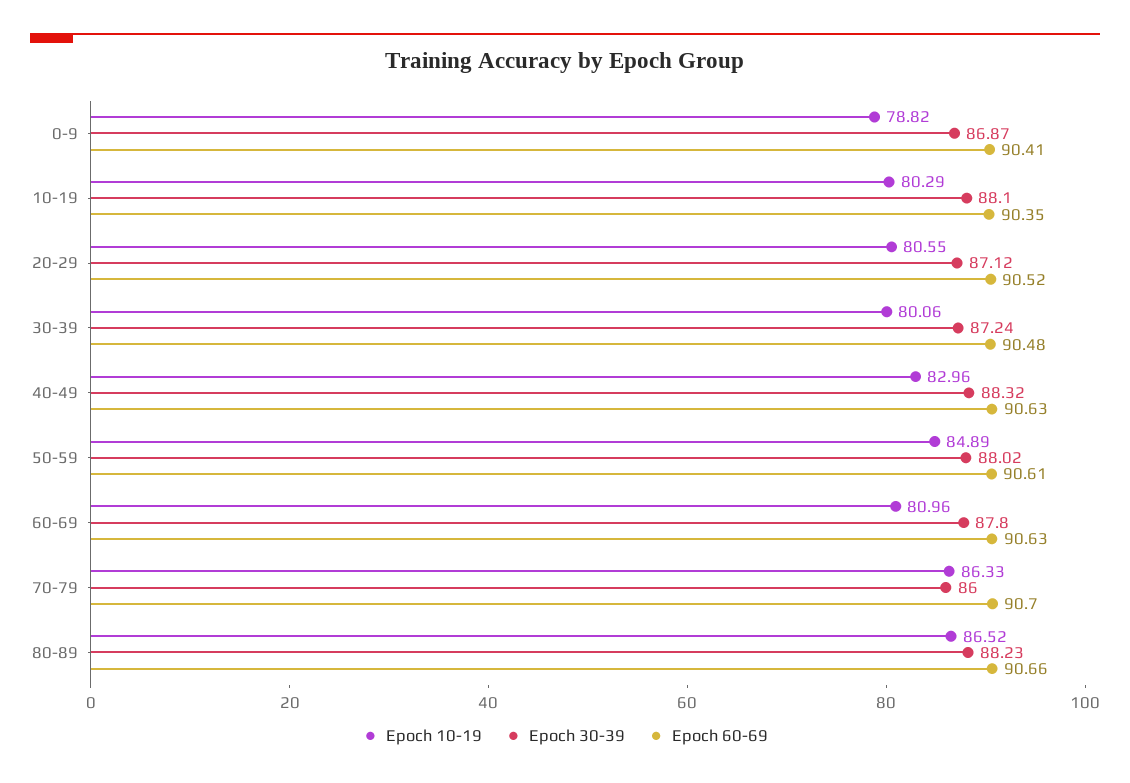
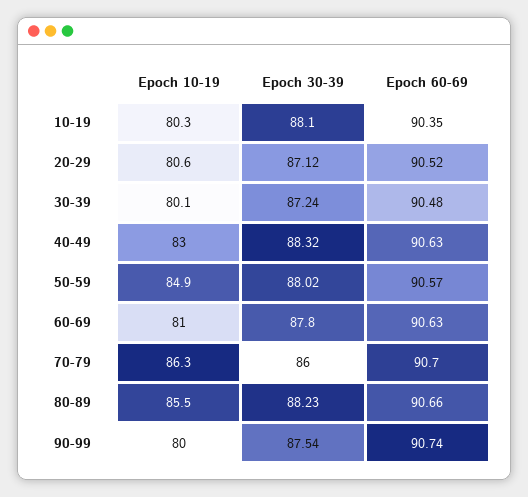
Epoch 10-19, 0-9: 78.82 -> none
Epoch 30-39, 0-9: 86.87 -> none
Epoch 60-69, 0-9: 90.41 -> none
Epoch 60-69, 50-59: 90.61 -> 90.57
Epoch 10-19, 80-89: 86.52 -> 85.5
Epoch 10-19, 90-99: none -> 80
Epoch 30-39, 90-99: none -> 87.54
Epoch 60-69, 90-99: none -> 90.74

